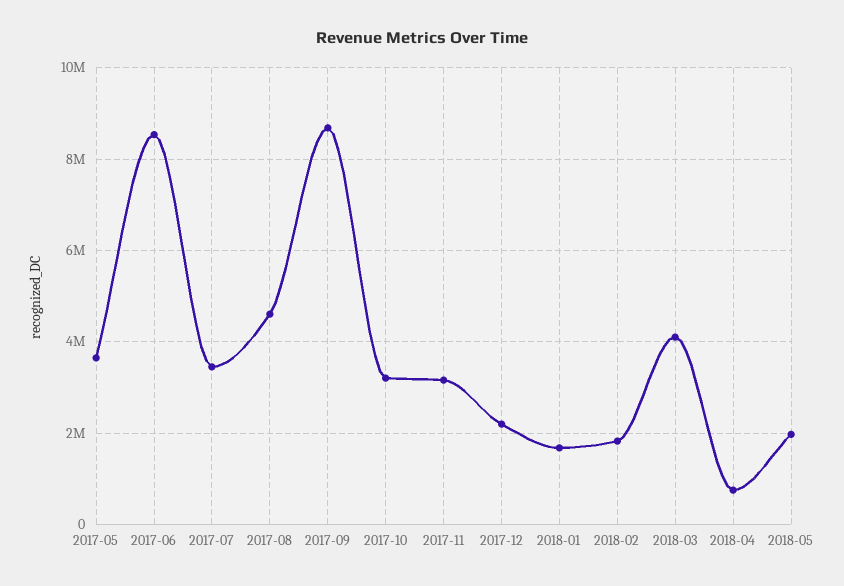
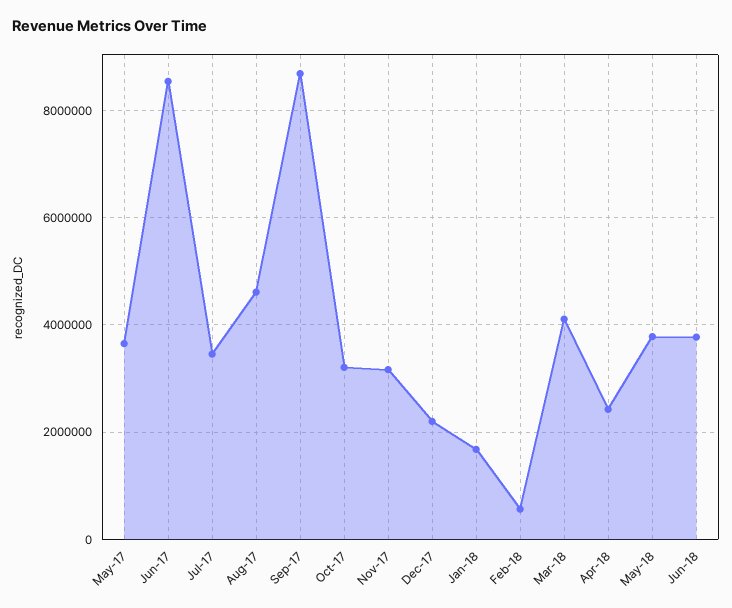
2018-02: 1800000 -> 600000
2018-04: 800000 -> 2400000
2018-05: 2000000 -> 3800000
Jun-18: none -> 3800000

